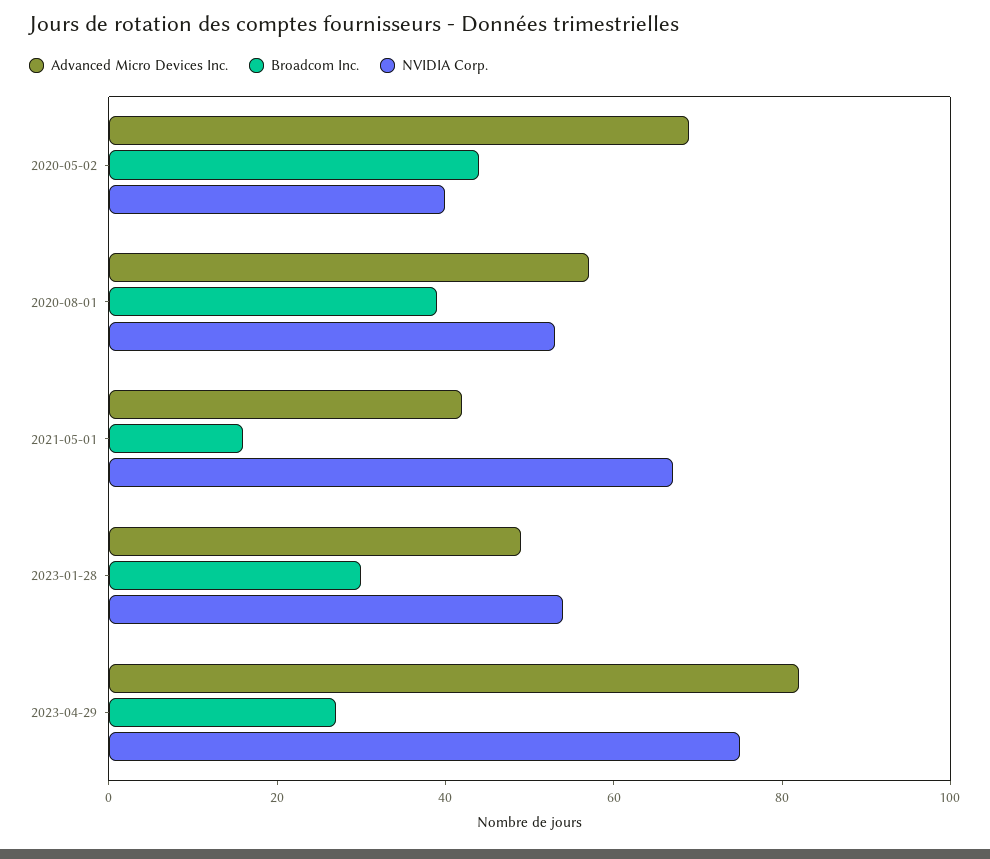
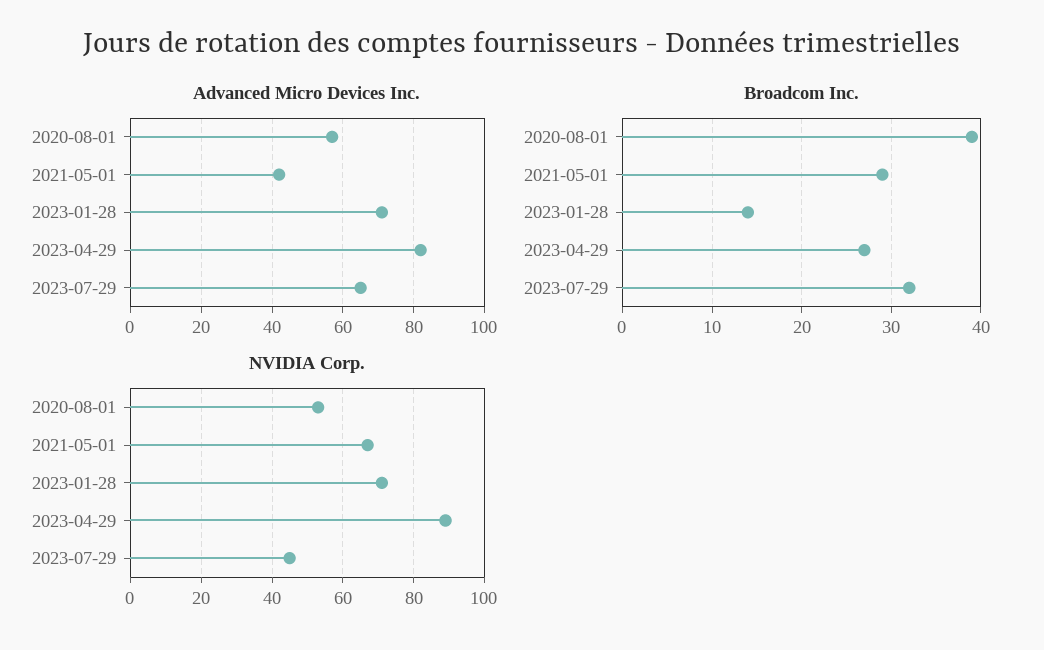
Advanced Micro Devices Inc., 2020-05-02: 70 -> none
Broadcom Inc., 2020-05-02: 45 -> none
NVIDIA Corp., 2020-05-02: 40 -> none
Broadcom Inc., 2021-05-01: 15 -> 29
Advanced Micro Devices Inc., 2023-01-28: 50 -> 70
Broadcom Inc., 2023-01-28: 30 -> 14
NVIDIA Corp., 2023-01-28: 55 -> 70
NVIDIA Corp., 2023-04-29: 75 -> 90
Advanced Micro Devices Inc., 2023-07-29: none -> 65
Broadcom Inc., 2023-07-29: none -> 32
NVIDIA Corp., 2023-07-29: none -> 45

